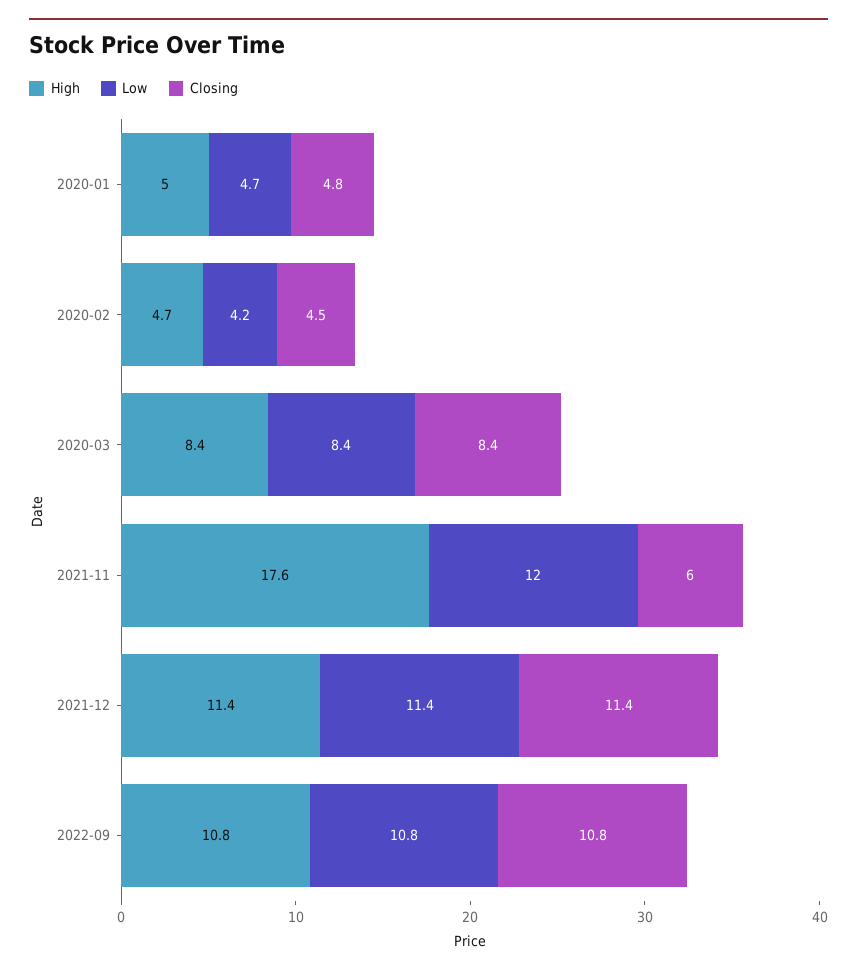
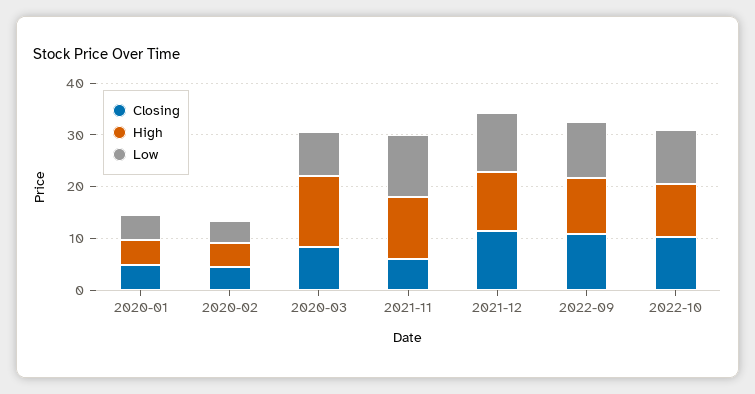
High, 2020-03: 8.4 -> 14
High, 2021-11: 17.6 -> 12
Closing, 2022-10: none -> 10
High, 2022-10: none -> 10
Low, 2022-10: none -> 10

